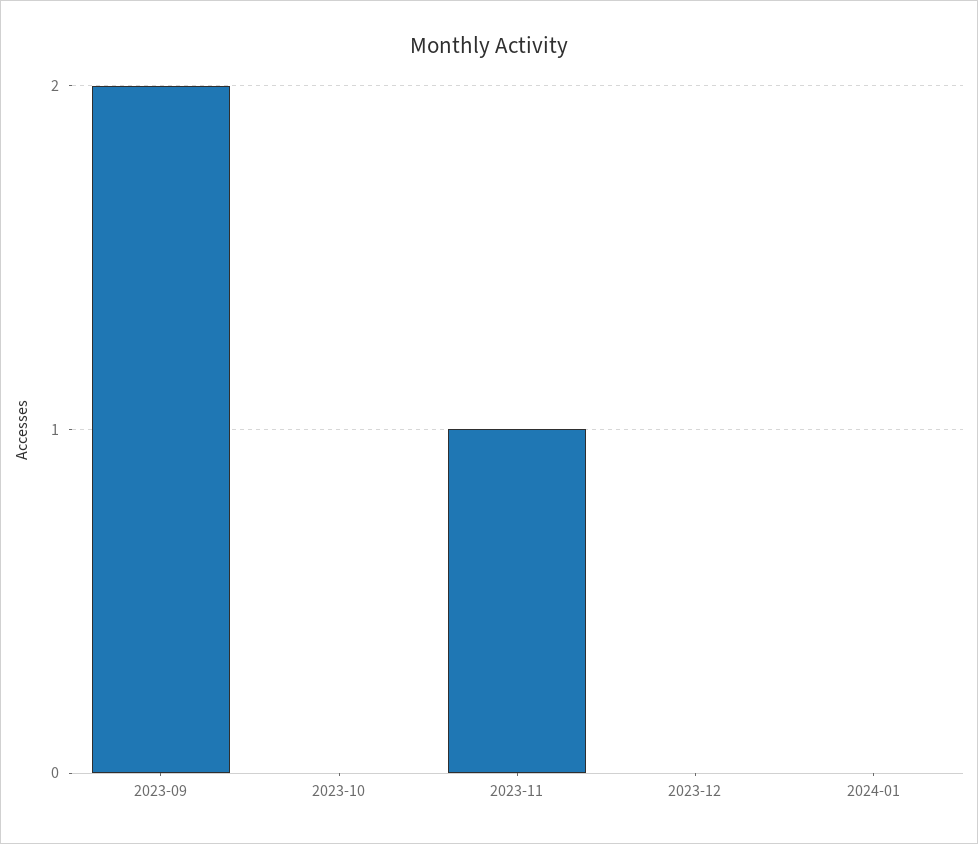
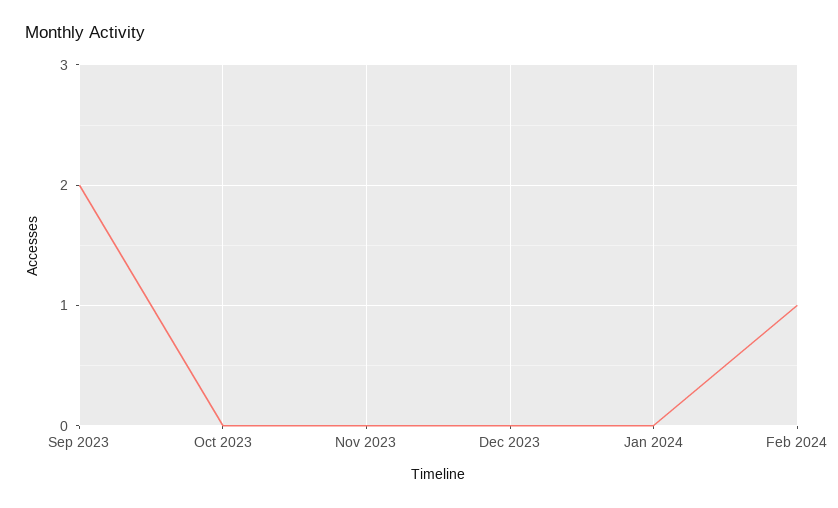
2023-11: 1 -> 0
Feb 2024: none -> 1

